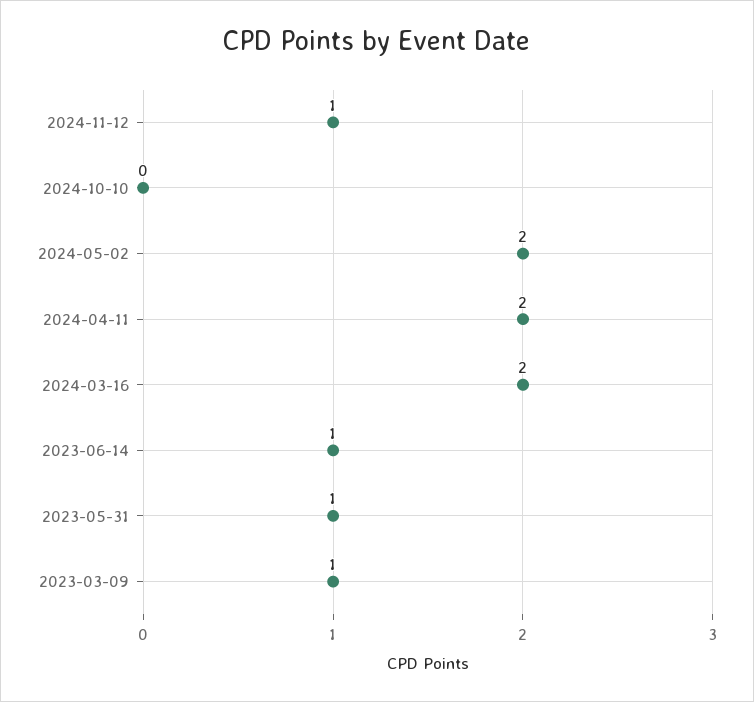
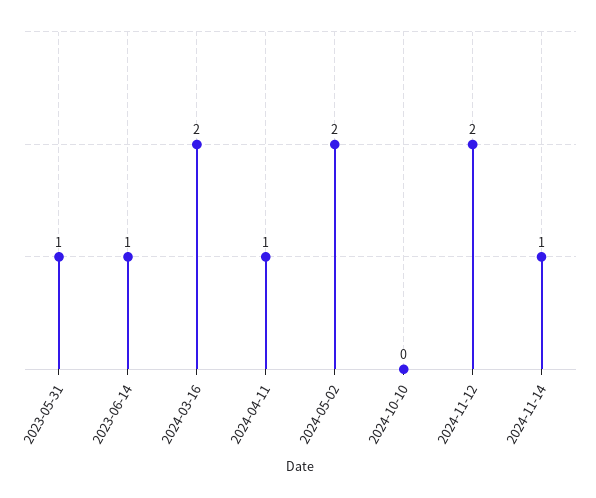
2024-11-12: 1 -> 2
2024-04-11: 2 -> 1
2023-03-09: 1 -> none
2024-11-14: none -> 1

